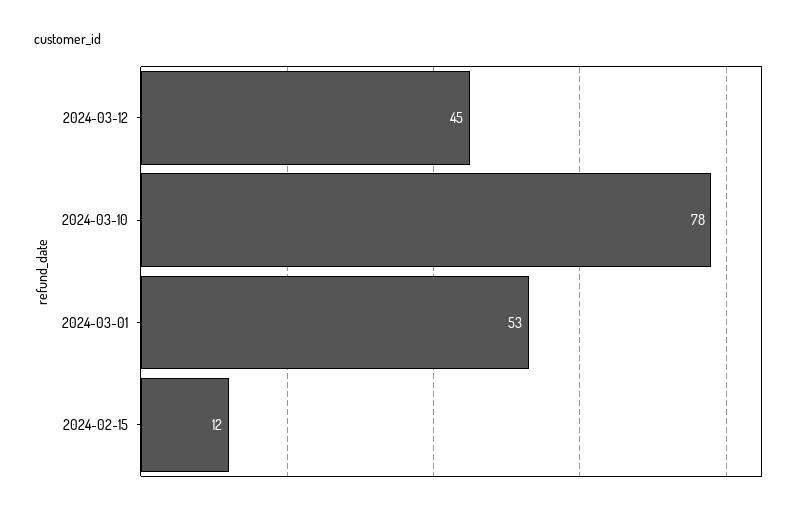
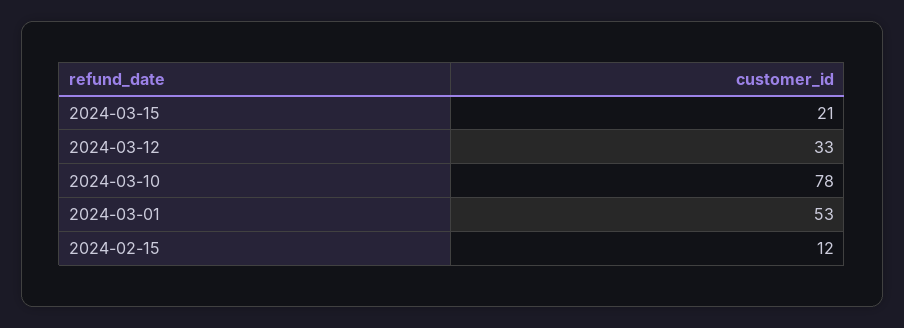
2024-03-12: 45 -> 33
2024-03-15: none -> 21

